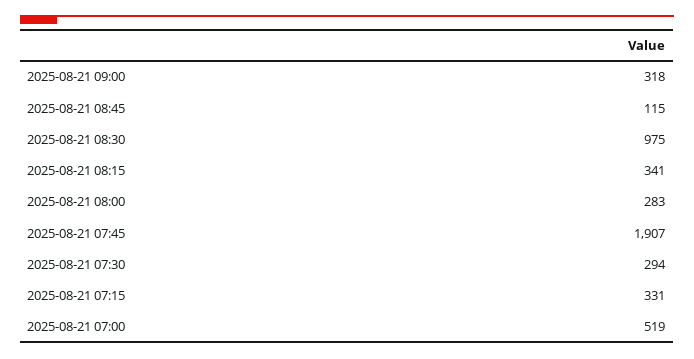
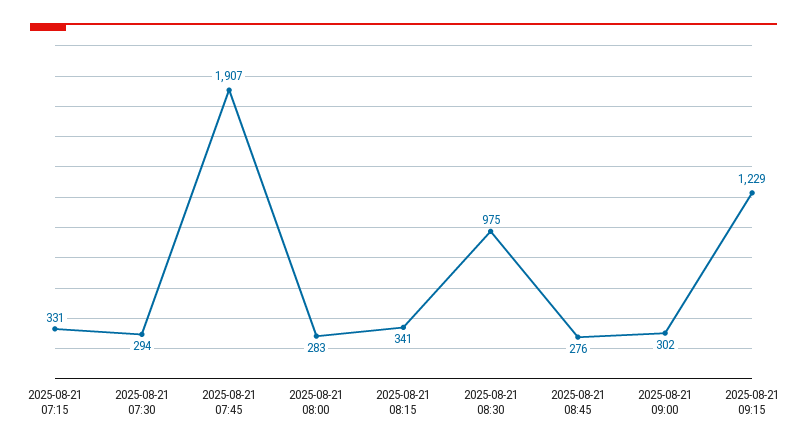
2025-08-21 09:00: 318 -> 302
2025-08-21 08:45: 115 -> 276
2025-08-21 07:00: 519 -> none
2025-08-21 09:15: none -> 1229

